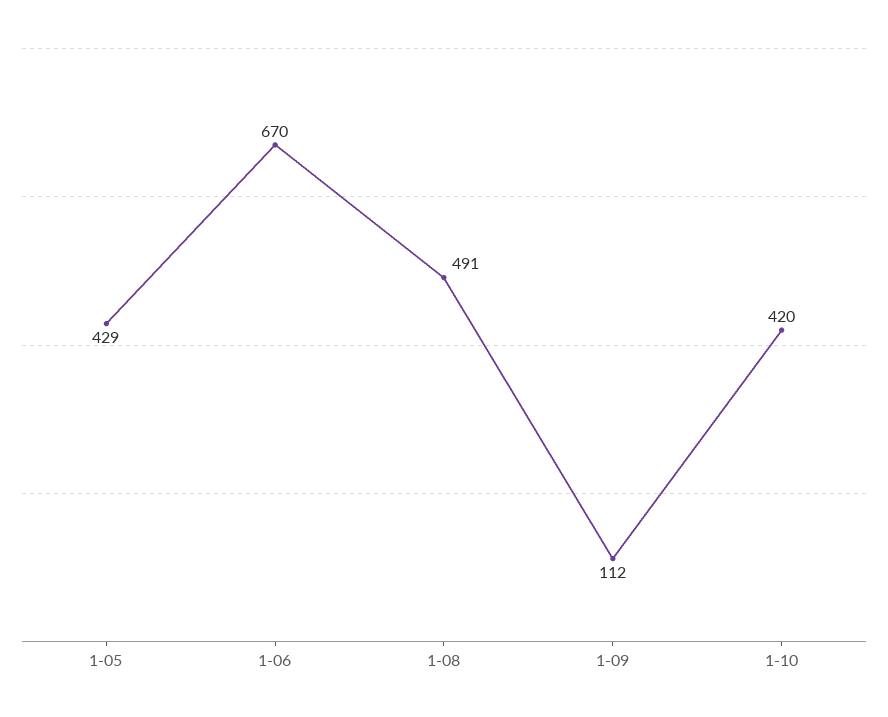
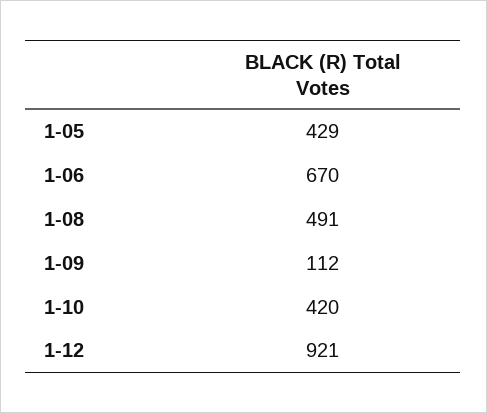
1-12: none -> 921

